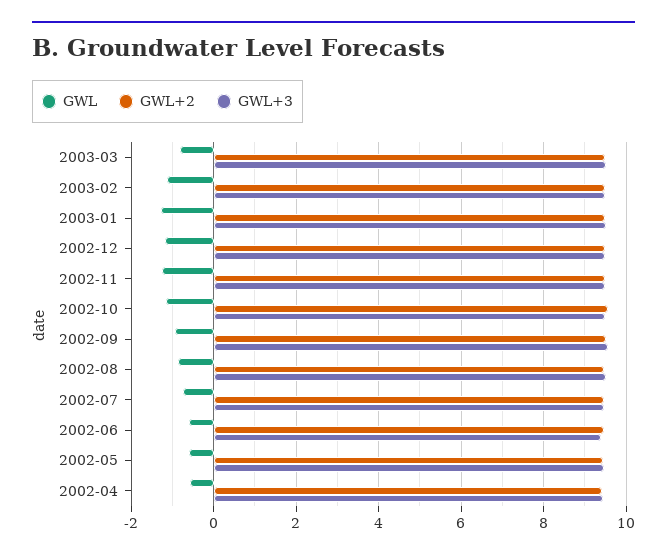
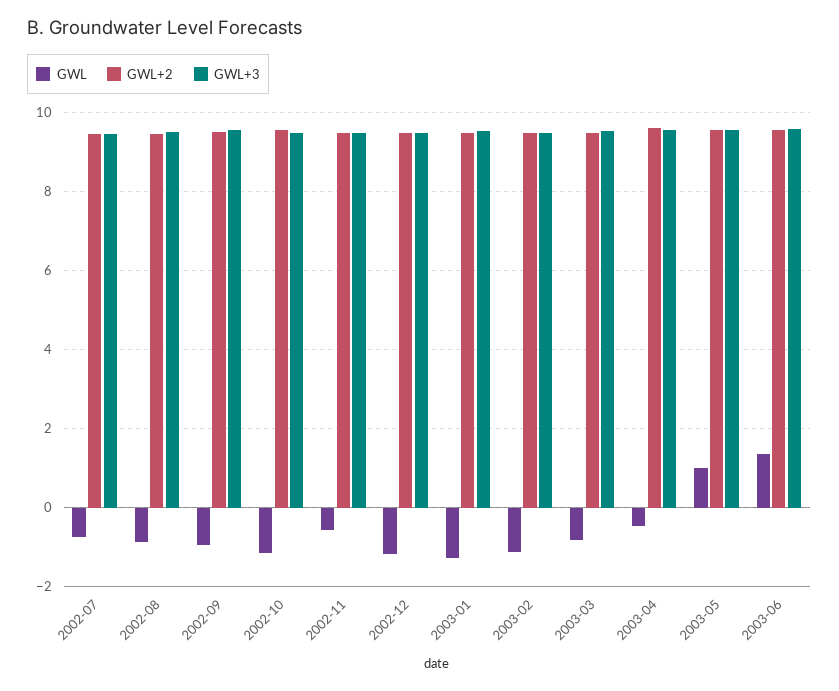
GWL, 2002-11: -1.2 -> -0.6
GWL, 2002-06: -0.6 -> none
GWL+2, 2002-06: 9.4 -> none
GWL+3, 2002-06: 9.4 -> none
GWL, 2002-05: -0.6 -> none
GWL+2, 2002-05: 9.4 -> none
GWL+3, 2002-05: 9.4 -> none
GWL, 2002-04: -0.6 -> none
GWL+2, 2002-04: 9.4 -> none
GWL+3, 2002-04: 9.4 -> none
GWL, 2003-04: none -> -0.4
GWL+2, 2003-04: none -> 9.6
GWL+3, 2003-04: none -> 9.6
GWL, 2003-05: none -> 1
GWL+2, 2003-05: none -> 9.6
GWL+3, 2003-05: none -> 9.6
GWL, 2003-06: none -> 1.4
GWL+2, 2003-06: none -> 9.6
GWL+3, 2003-06: none -> 9.6

